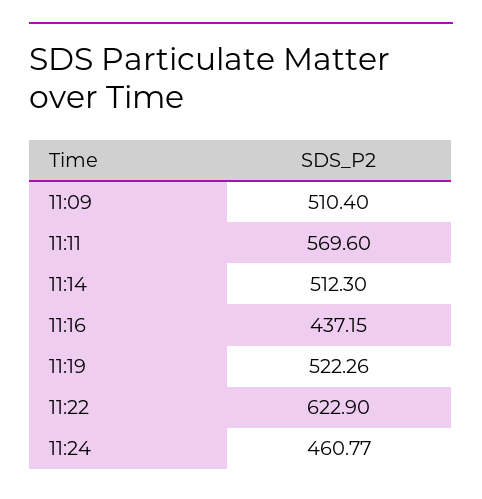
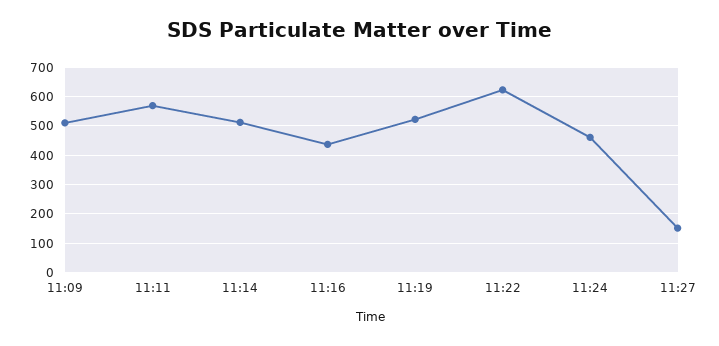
11:27: none -> 150

